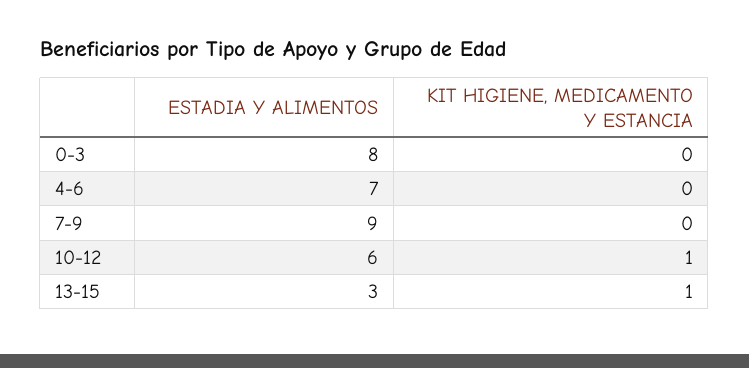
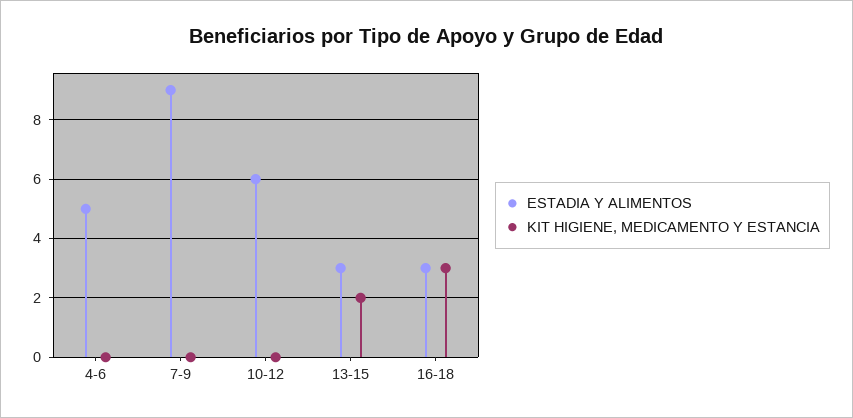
ESTADIA Y ALIMENTOS, 0-3: 8 -> none
KIT HIGIENE, MEDICAMENTO Y ESTANCIA, 0-3: 0 -> none
ESTADIA Y ALIMENTOS, 4-6: 7 -> 5
KIT HIGIENE, MEDICAMENTO Y ESTANCIA, 10-12: 1 -> 0
KIT HIGIENE, MEDICAMENTO Y ESTANCIA, 13-15: 1 -> 2
ESTADIA Y ALIMENTOS, 16-18: none -> 3
KIT HIGIENE, MEDICAMENTO Y ESTANCIA, 16-18: none -> 3

